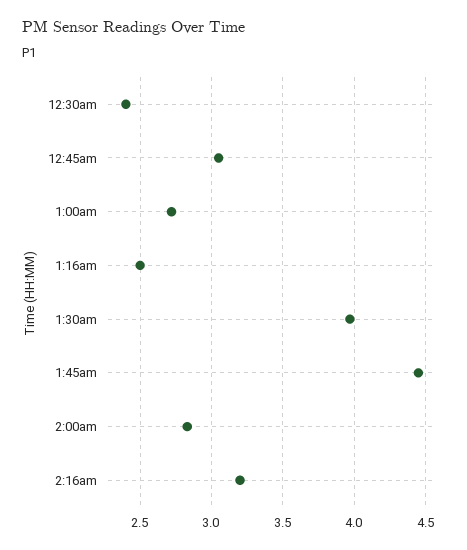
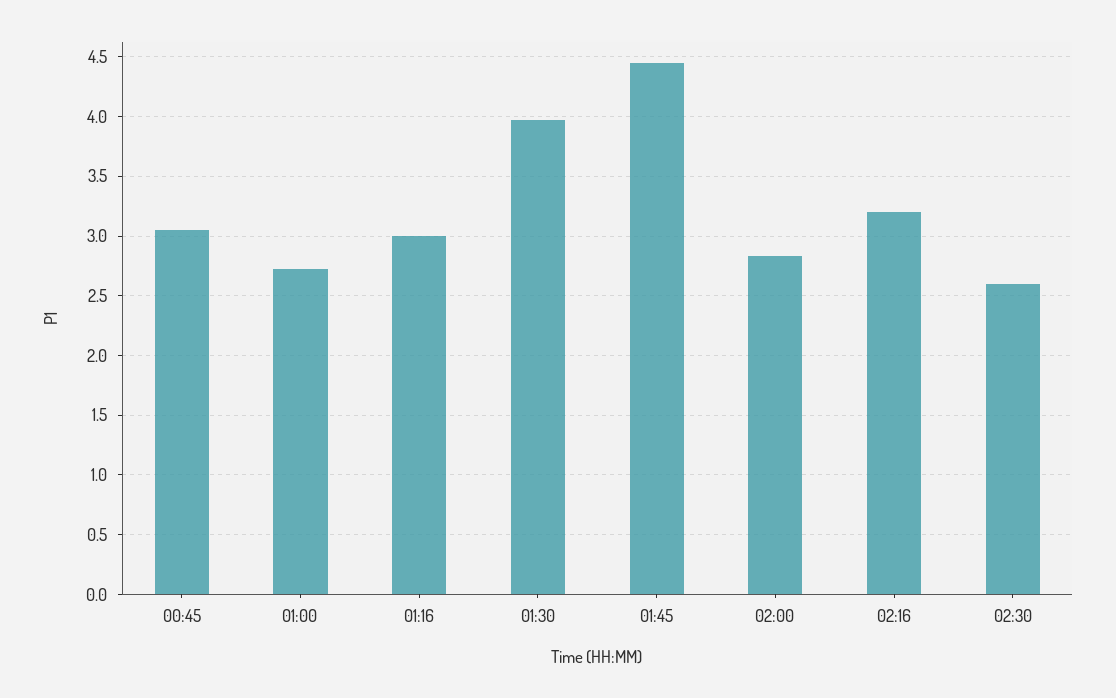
12:30am: 2.4 -> none
1:16am: 2.5 -> 3
02:30: none -> 2.6

